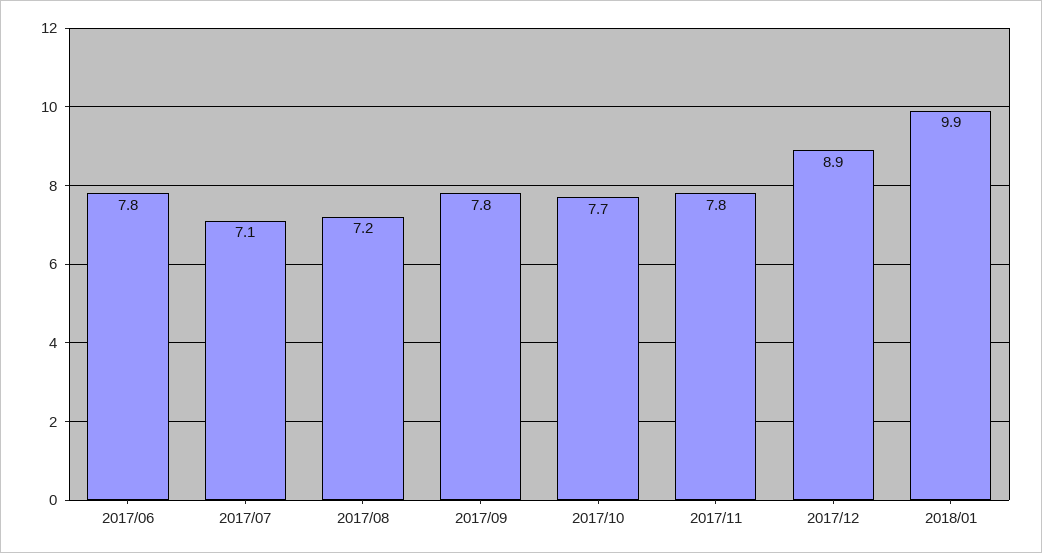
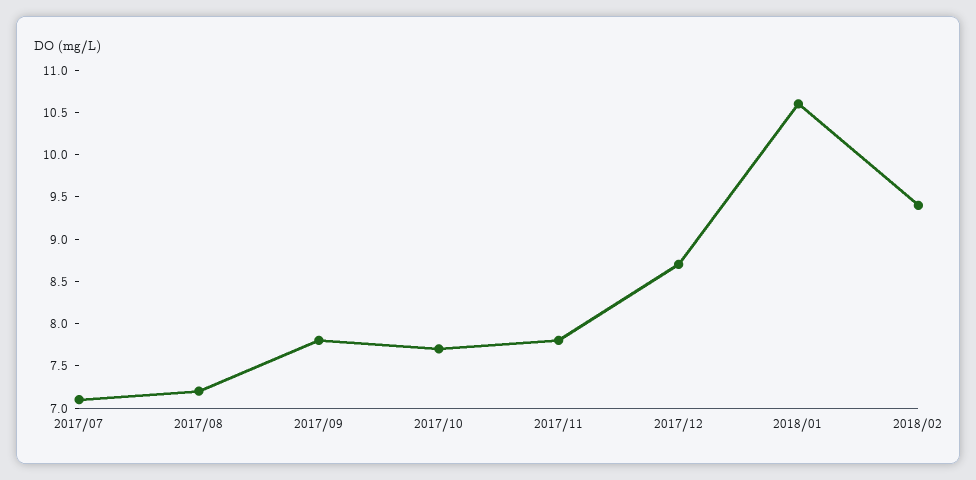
2017/06: 7.8 -> none
2017/12: 8.9 -> 8.7
2018/01: 9.9 -> 10.6
2018/02: none -> 9.4

